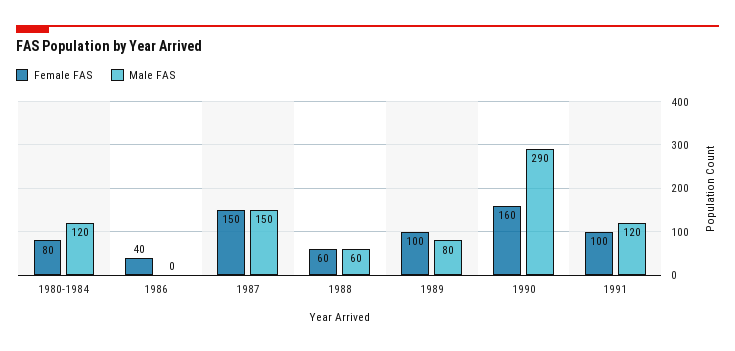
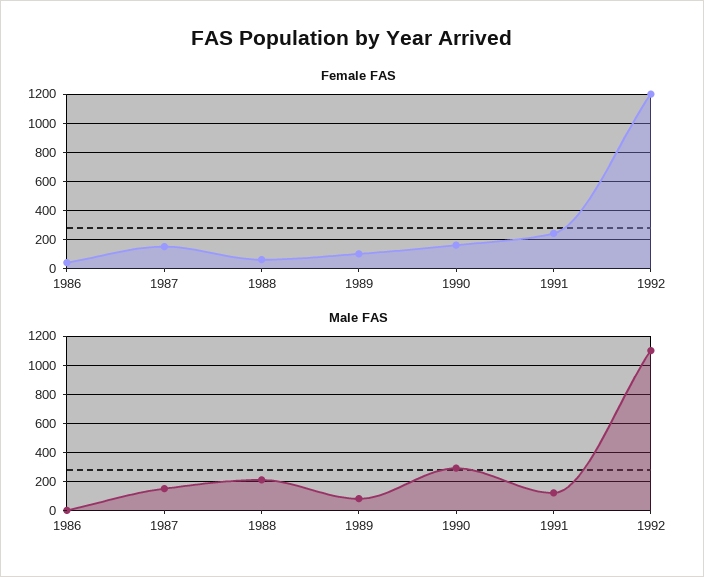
Female FAS, 1980-1984: 80 -> none
Male FAS, 1980-1984: 120 -> none
Male FAS, 1988: 60 -> 200
Female FAS, 1991: 100 -> 250
Female FAS, 1992: none -> 1200
Male FAS, 1992: none -> 1100

